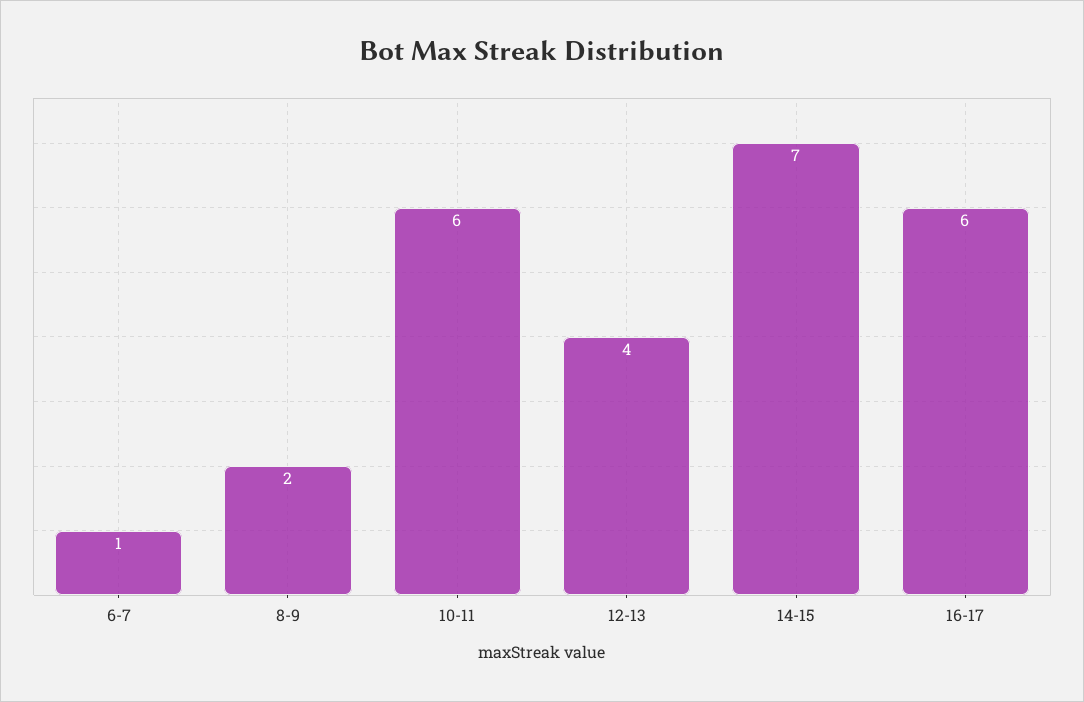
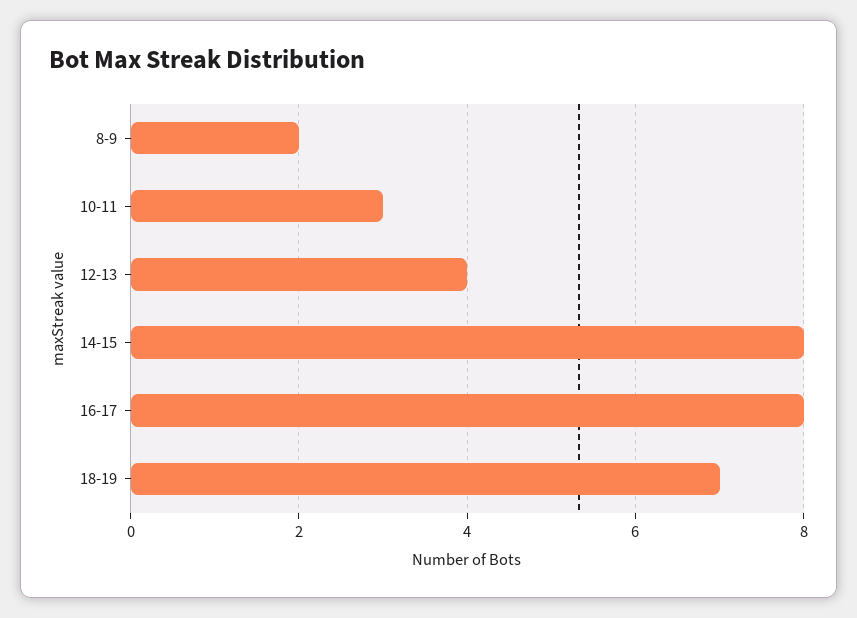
6-7: 1 -> none
10-11: 6 -> 3
14-15: 7 -> 8
16-17: 6 -> 8
18-19: none -> 7

